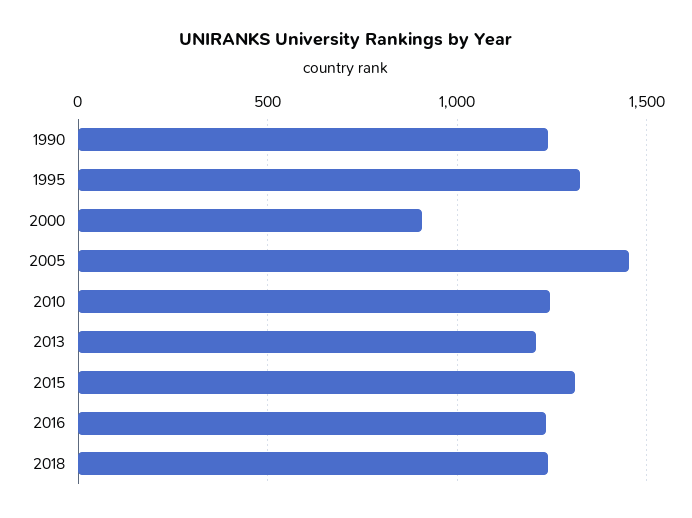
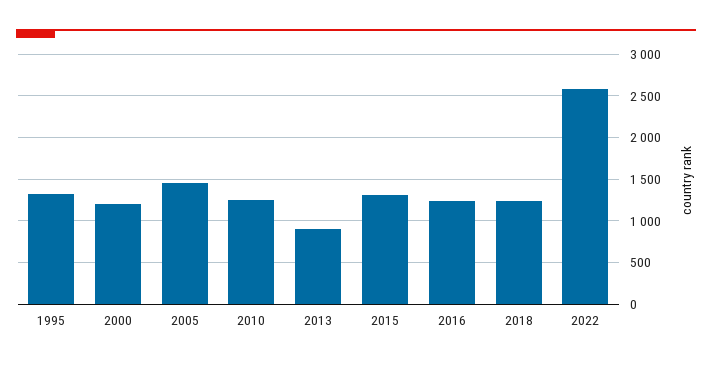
1990: 1250 -> none
2000: 900 -> 1200
2013: 1200 -> 900
2022: none -> 2600

